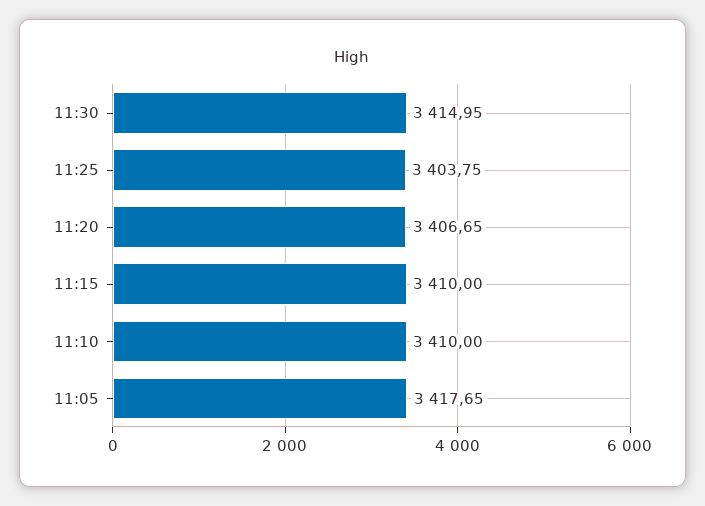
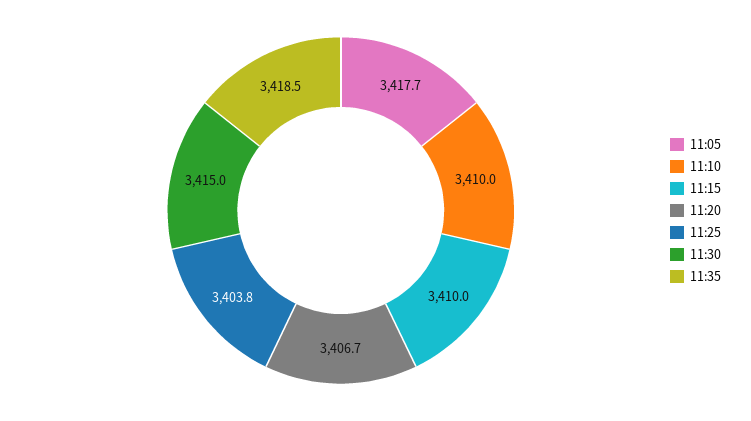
11:35: none -> 3418.5

